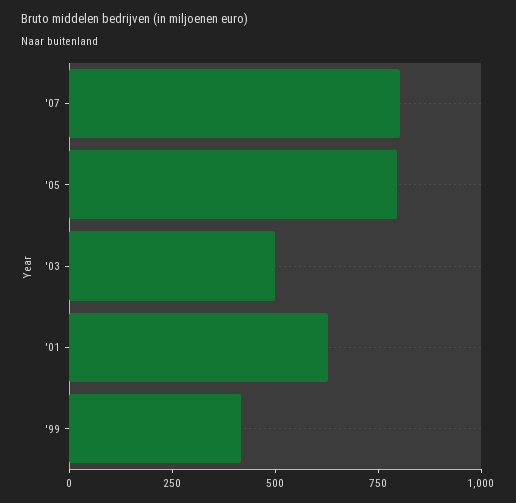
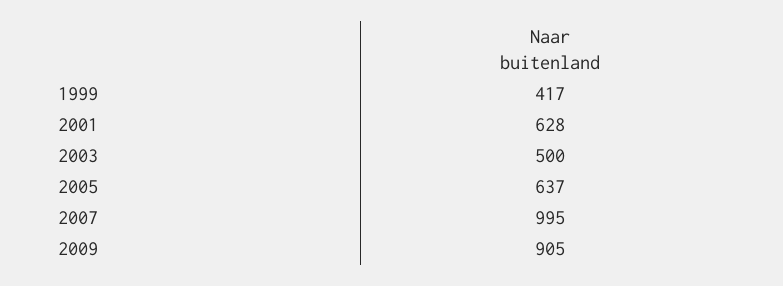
'07: 800 -> 995
'05: 800 -> 637
2009: none -> 905

